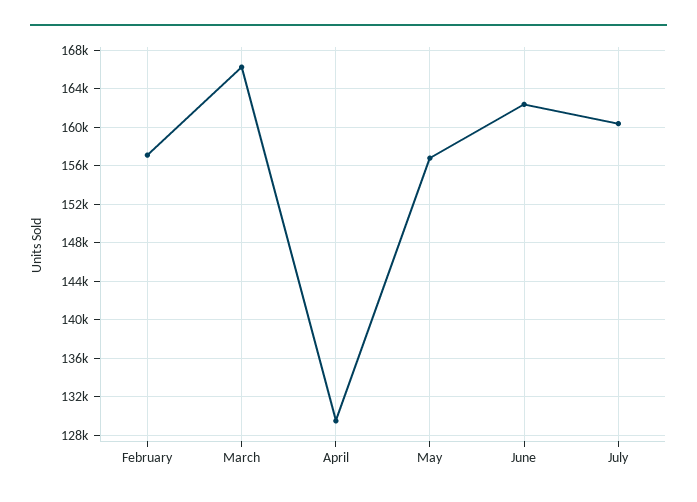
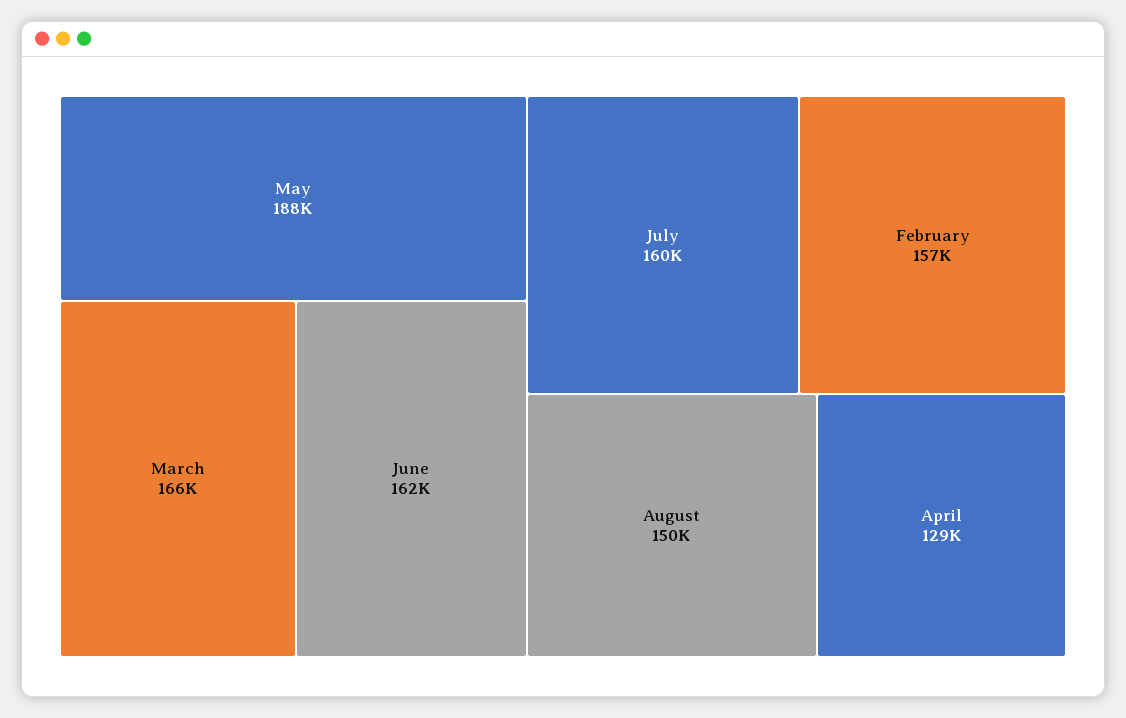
May: 157000 -> 188000
August: none -> 150000

